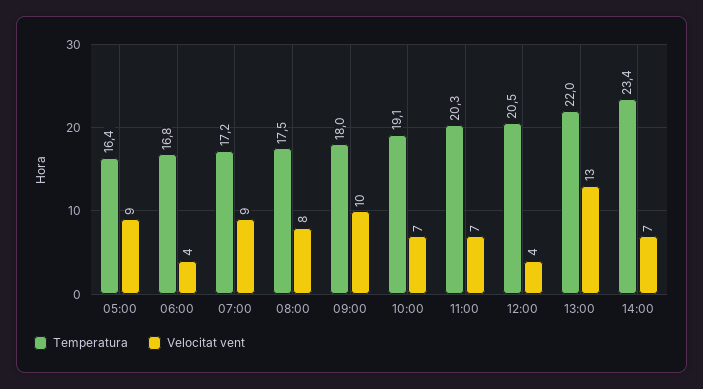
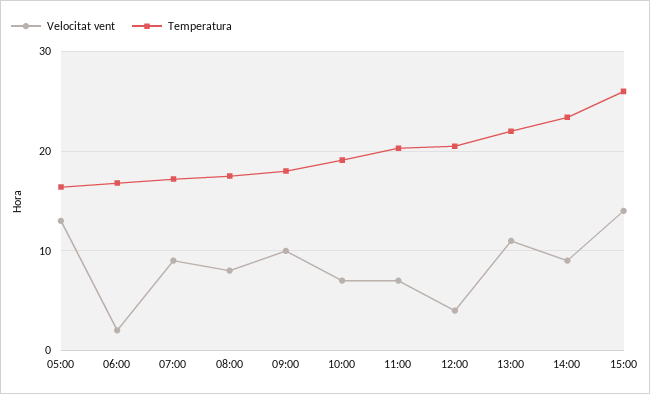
Velocitat vent, 05:00: 9 -> 13
Velocitat vent, 06:00: 4 -> 2
Velocitat vent, 13:00: 13 -> 11
Velocitat vent, 14:00: 7 -> 9
Velocitat vent, 15:00: none -> 14
Temperatura, 15:00: none -> 26

